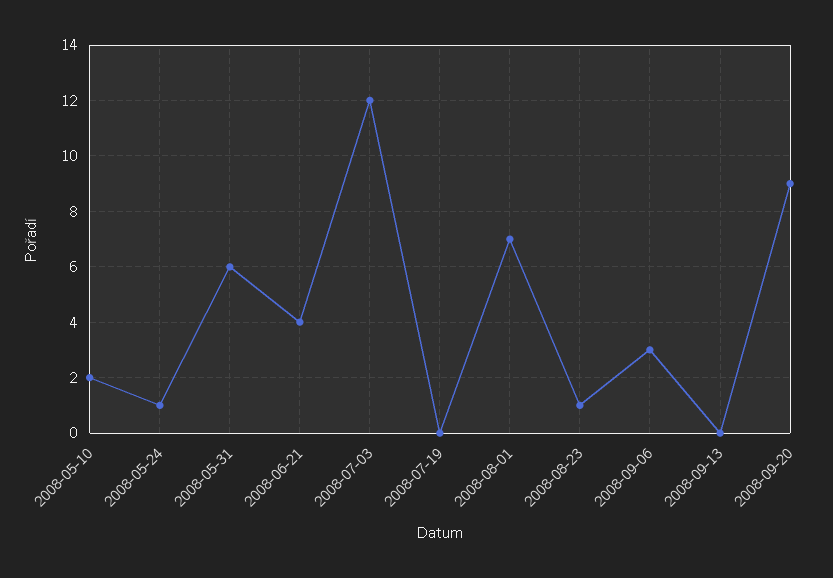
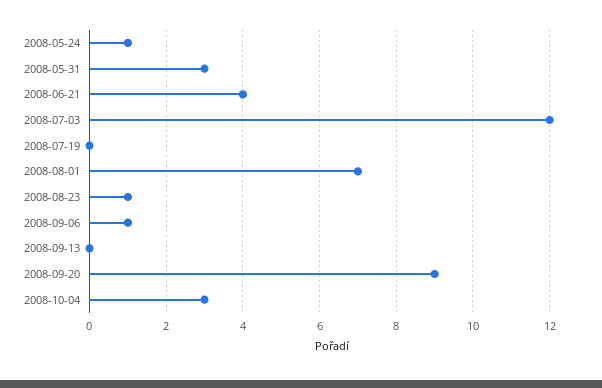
2008-05-10: 2 -> none
2008-05-31: 6 -> 3
2008-09-06: 3 -> 1
2008-10-04: none -> 3

